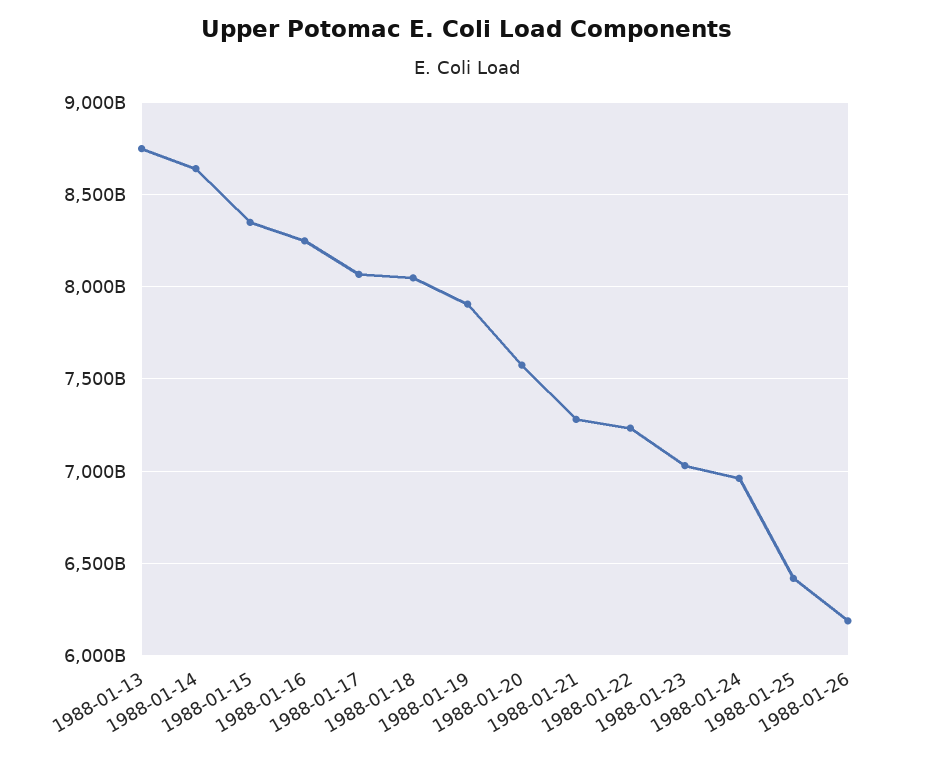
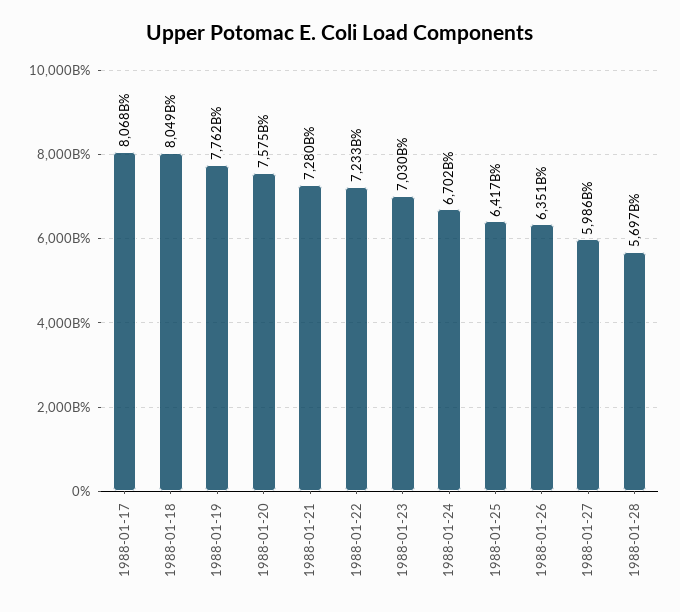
1988-01-13: 8750000000000 -> none
1988-01-14: 8650000000000 -> none
1988-01-15: 8350000000000 -> none
1988-01-16: 8250000000000 -> none
1988-01-19: 7900000000000 -> 7762000000000
1988-01-24: 6950000000000 -> 6702000000000
1988-01-26: 6200000000000 -> 6351000000000
1988-01-27: none -> 5986000000000
1988-01-28: none -> 5697000000000

